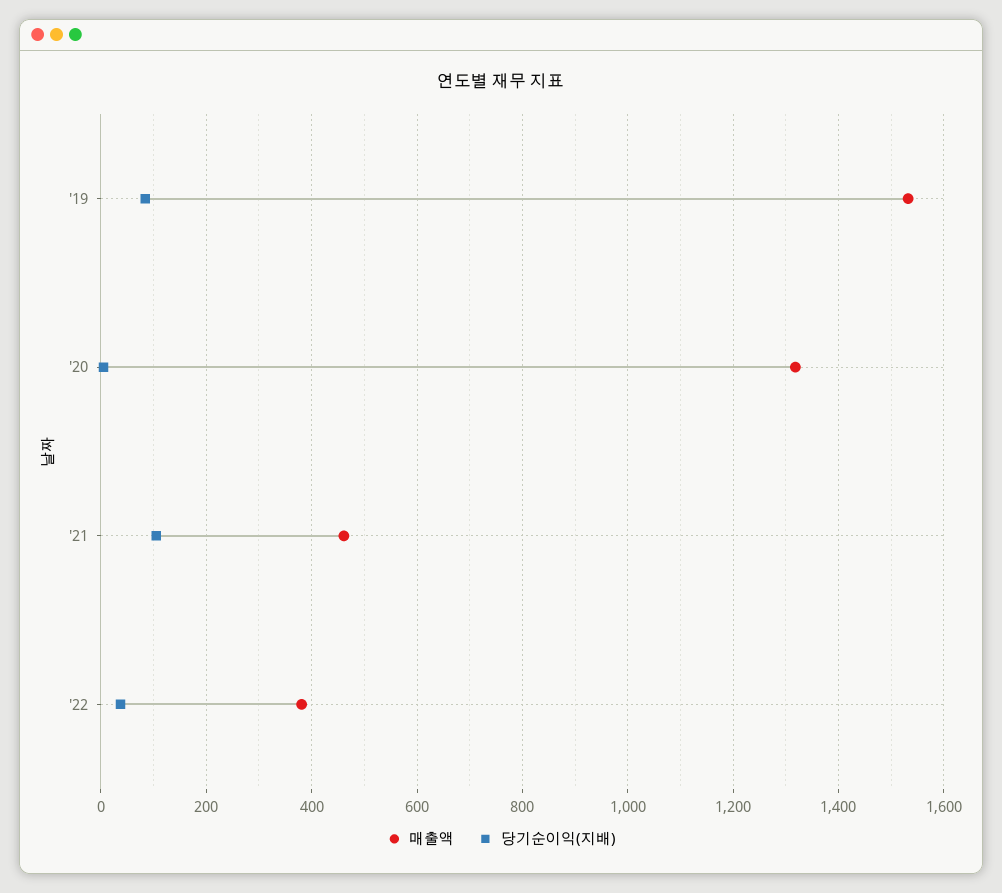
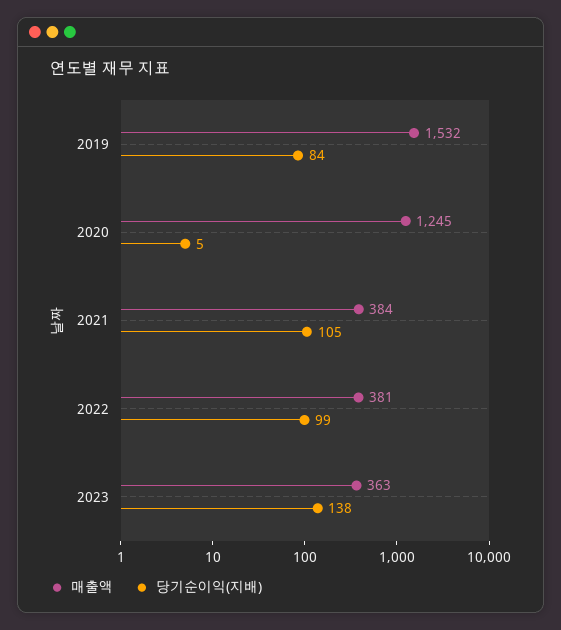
매출액, '20: 1320 -> 1245
매출액, '21: 460 -> 384
당기순이익(지배), '22: 40 -> 99
매출액, 2023: none -> 363
당기순이익(지배), 2023: none -> 138

